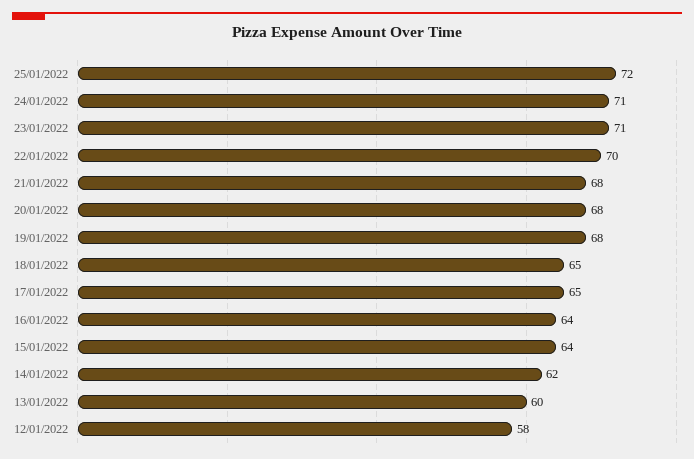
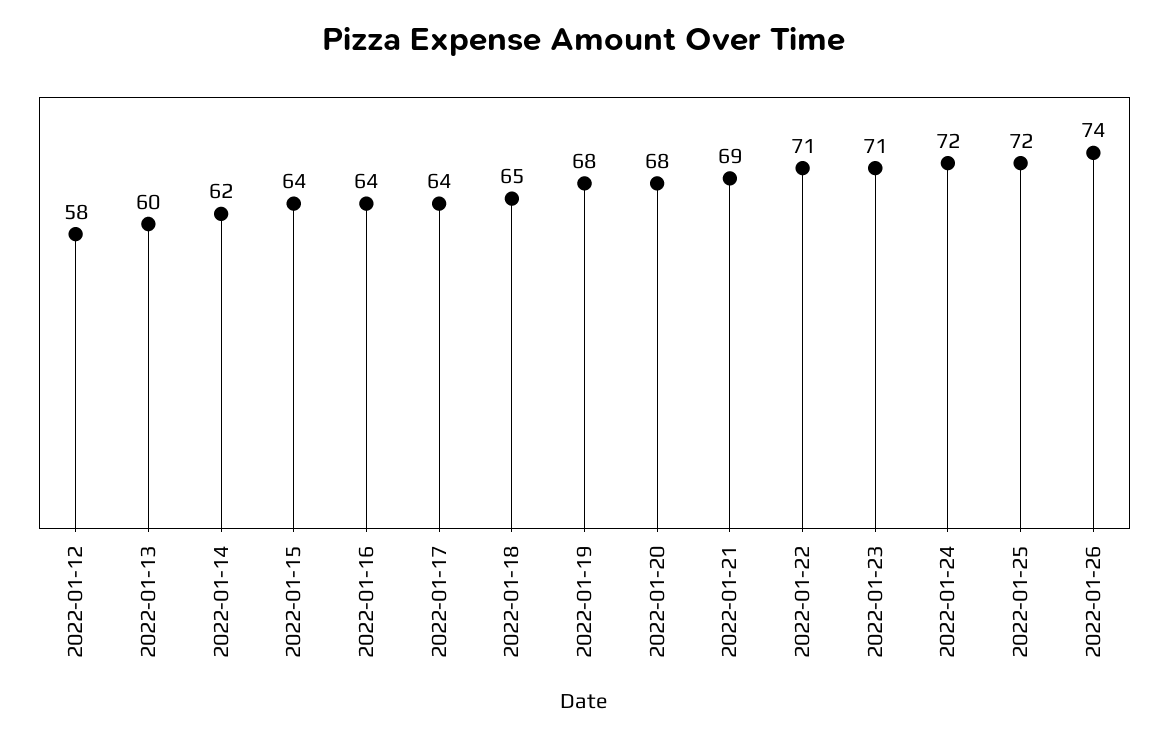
24/01/2022: 71 -> 72
22/01/2022: 70 -> 71
21/01/2022: 68 -> 69
17/01/2022: 65 -> 64
2022-01-26: none -> 74

